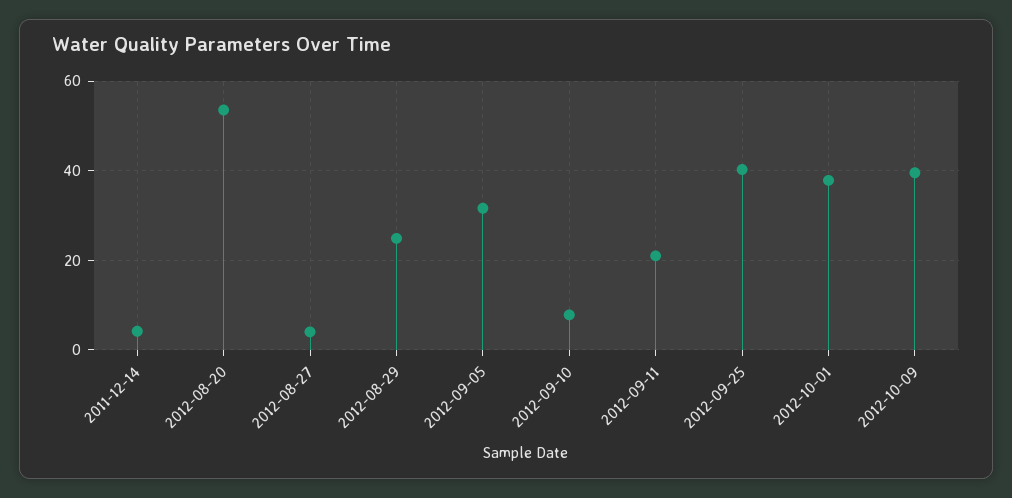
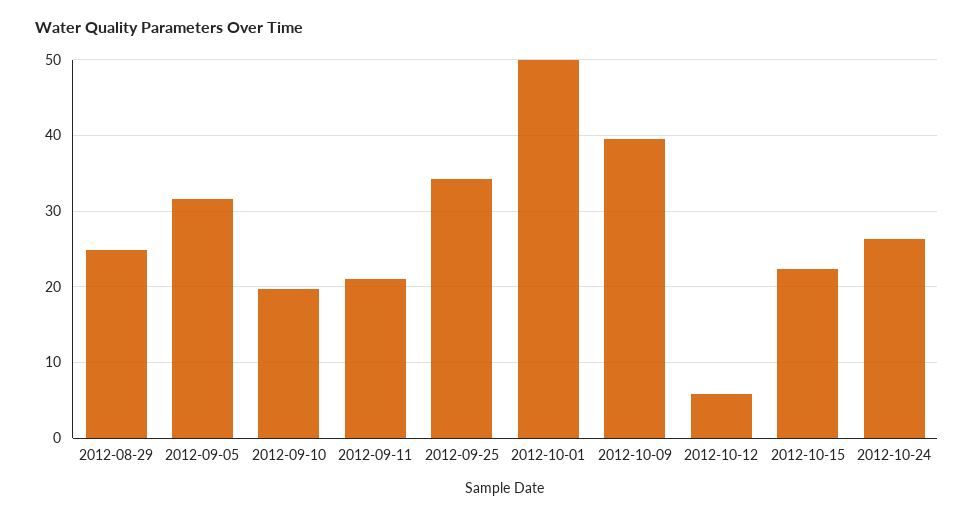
2011-12-14: 4 -> none
2012-08-20: 54 -> none
2012-08-27: 4 -> none
2012-09-10: 8 -> 20
2012-09-25: 40 -> 34
2012-10-01: 38 -> 50
2012-10-12: none -> 6
2012-10-15: none -> 22
2012-10-24: none -> 26

